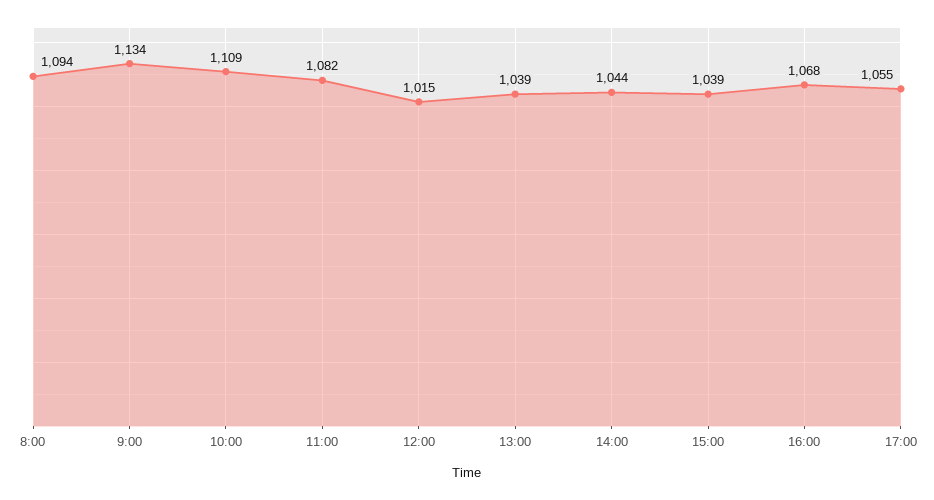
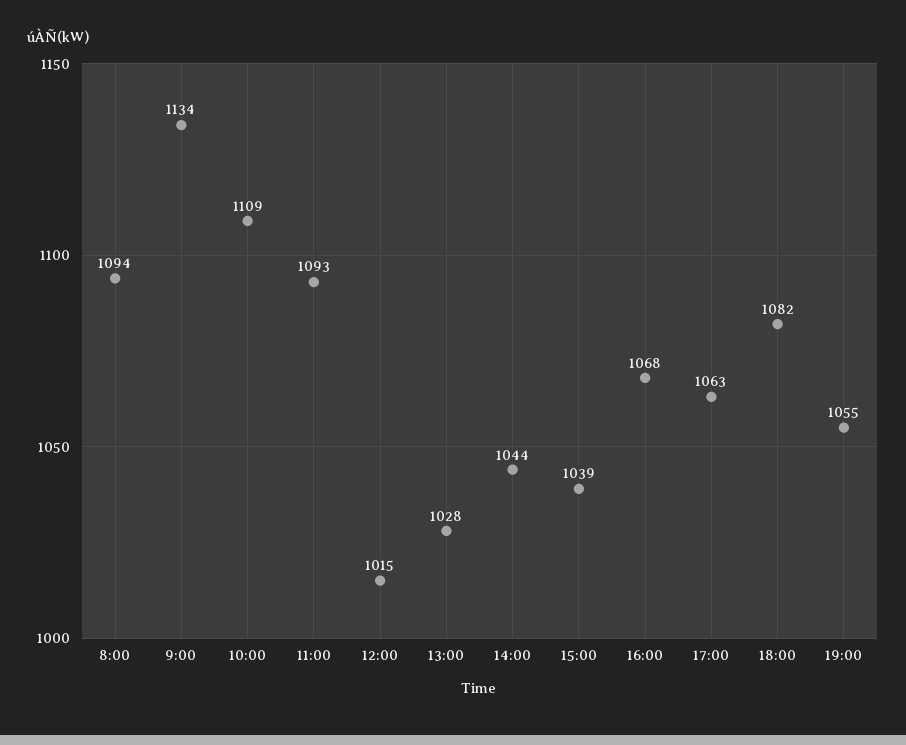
11:00: 1082 -> 1093
13:00: 1039 -> 1028
17:00: 1055 -> 1063
18:00: none -> 1082
19:00: none -> 1055

